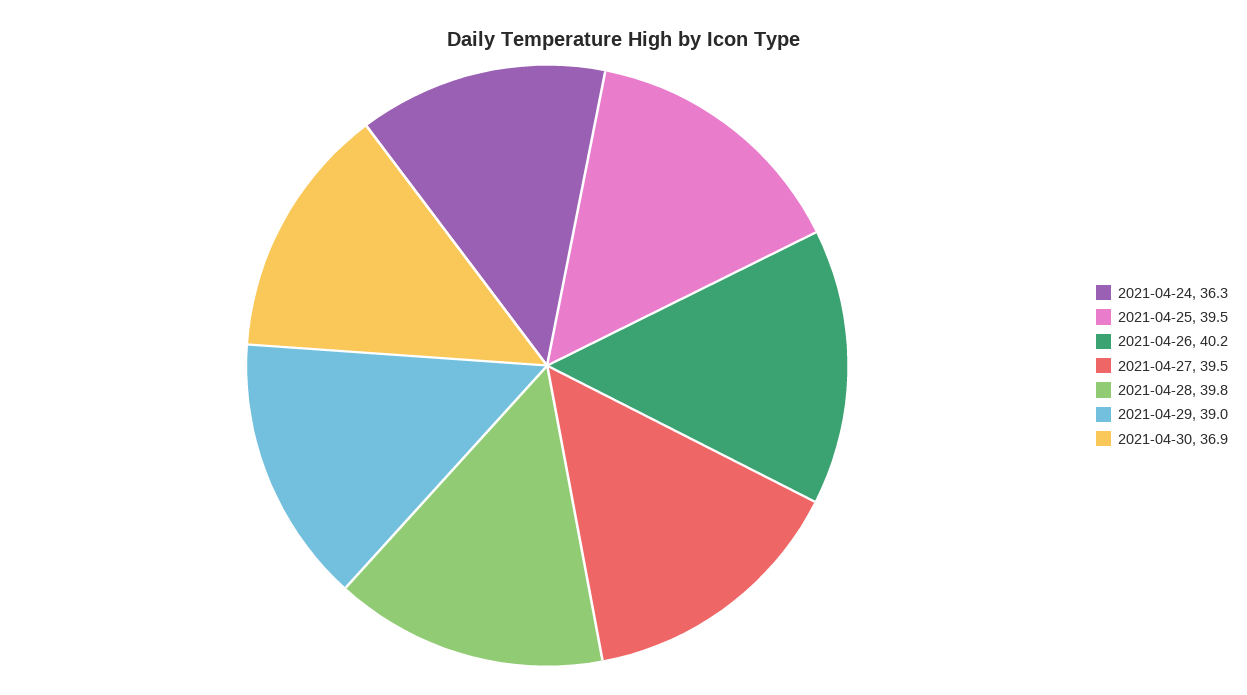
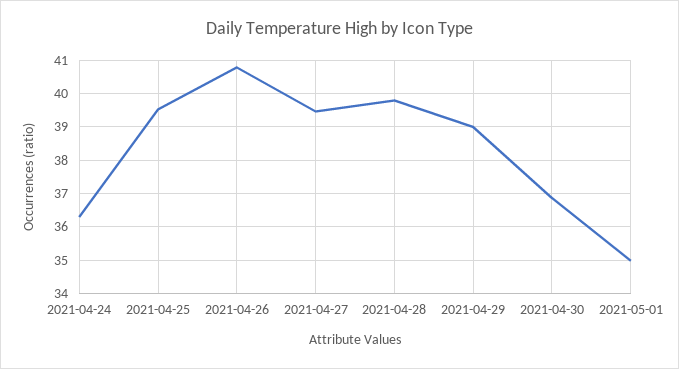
2021-04-26: 40.2 -> 40.8
2021-05-01: none -> 35

